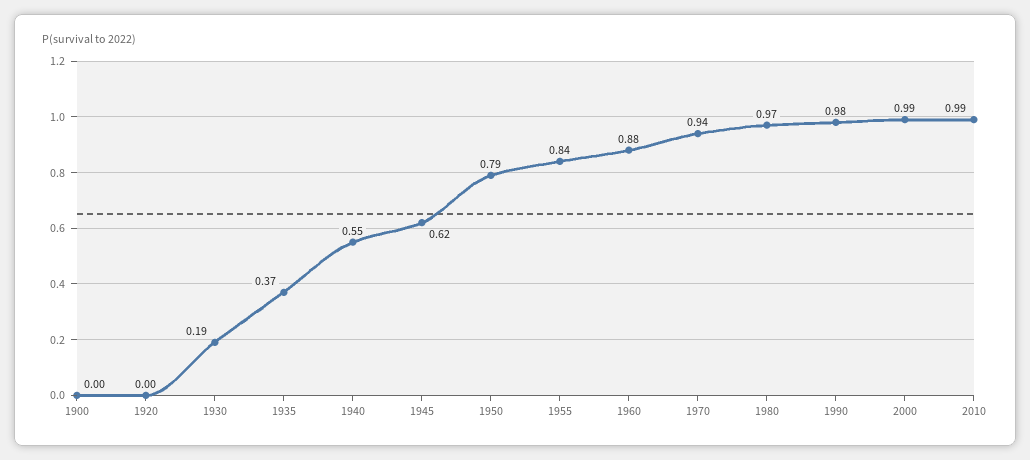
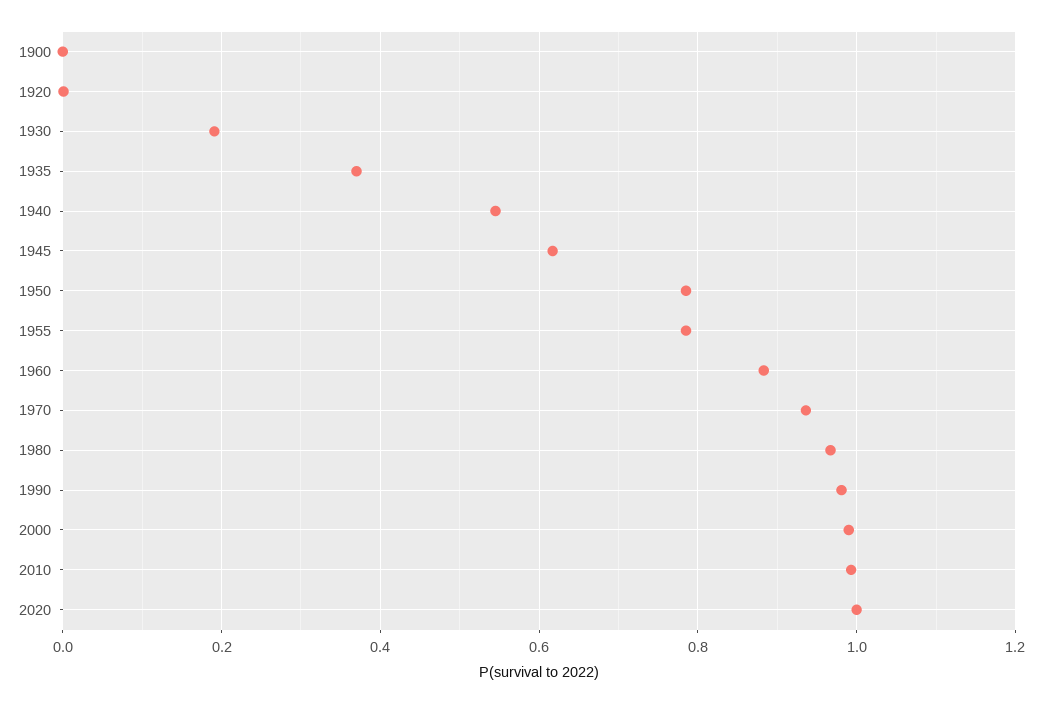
1955: 0.84 -> 0.78
2020: none -> 1

